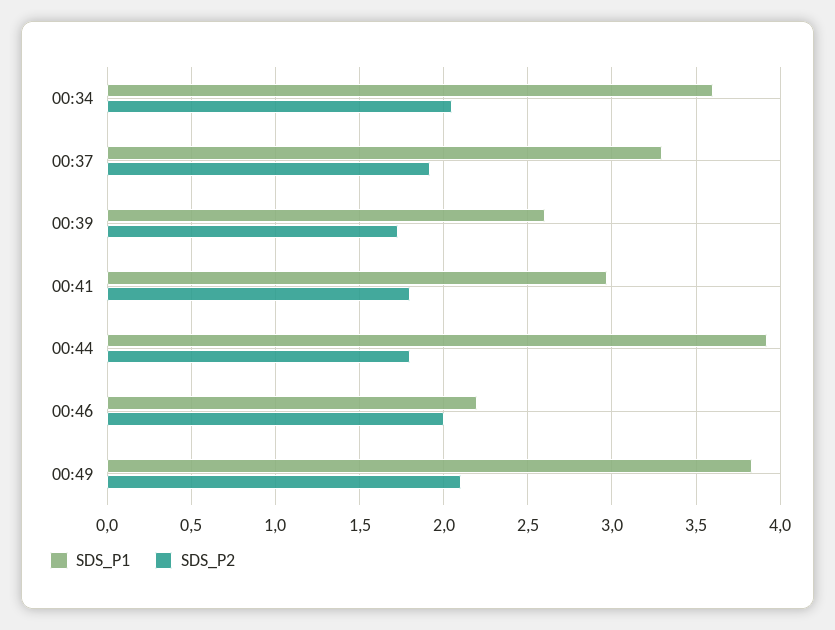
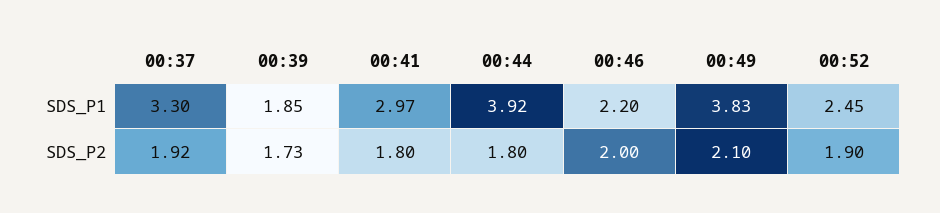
SDS_P1, 00:34: 3.6 -> none
SDS_P2, 00:34: 2.05 -> none
SDS_P1, 00:39: 2.6 -> 1.85
SDS_P1, 00:52: none -> 2.45
SDS_P2, 00:52: none -> 1.9

